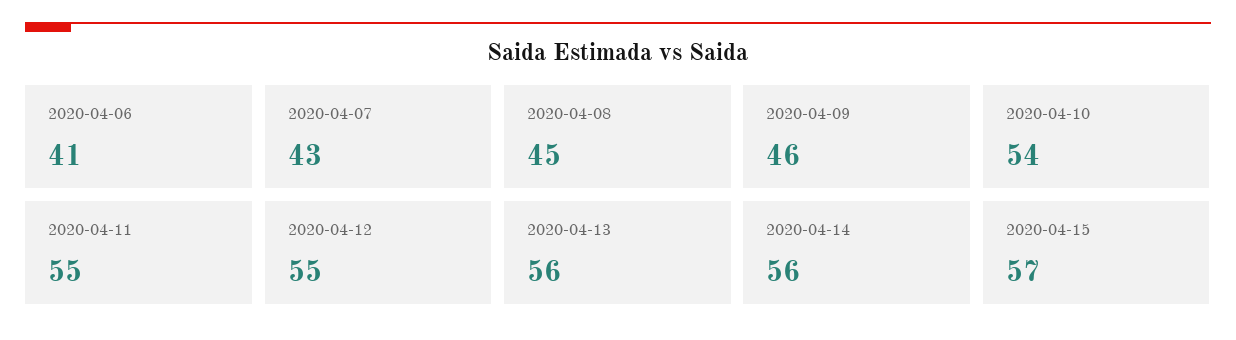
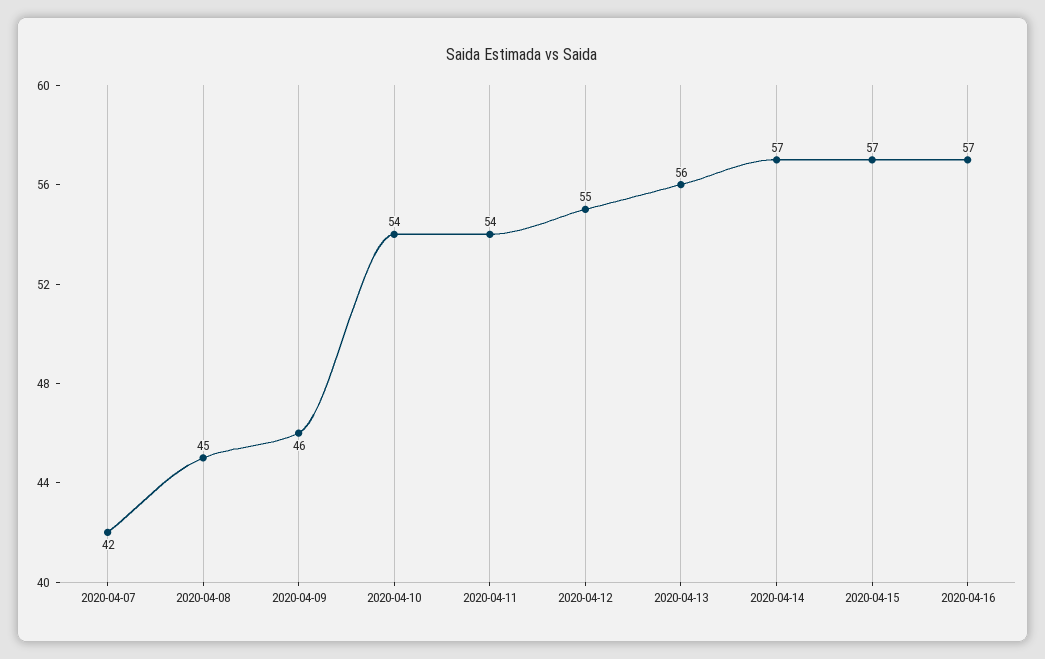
2020-04-06: 41 -> none
2020-04-07: 43 -> 42
2020-04-11: 55 -> 54
2020-04-14: 56 -> 57
2020-04-16: none -> 57

